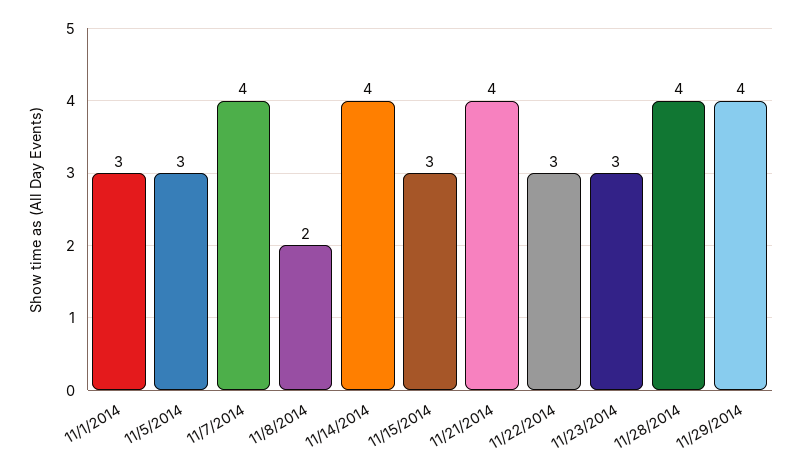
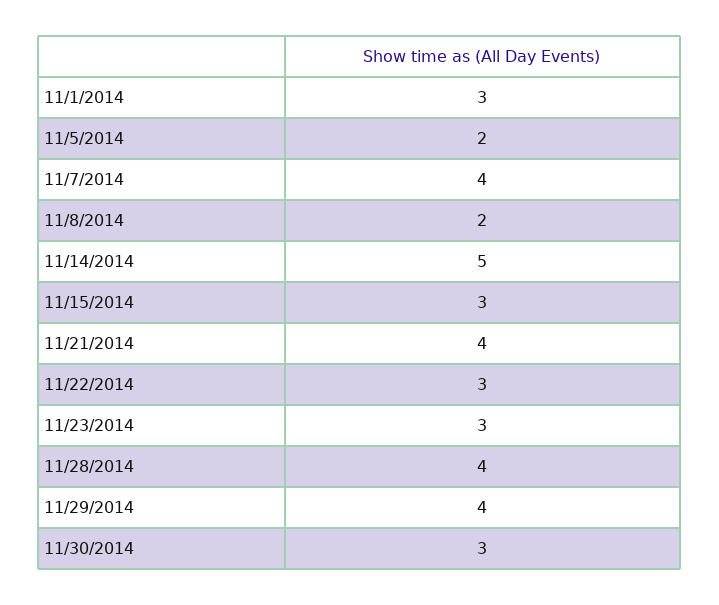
11/5/2014: 3 -> 2
11/14/2014: 4 -> 5
11/30/2014: none -> 3

